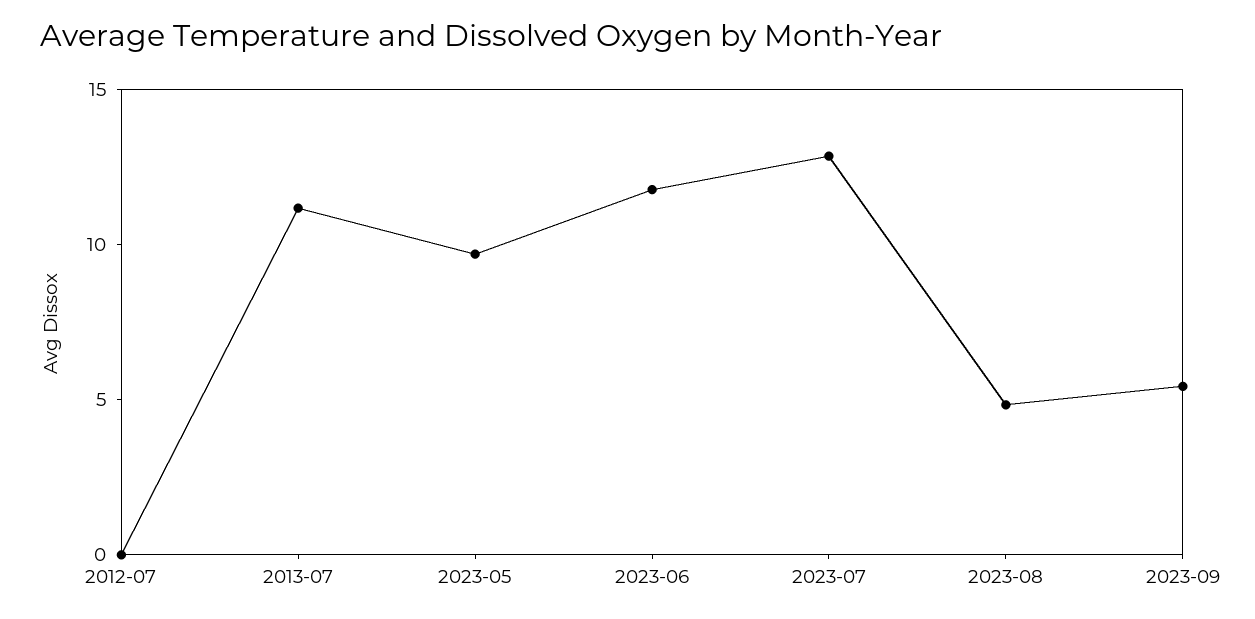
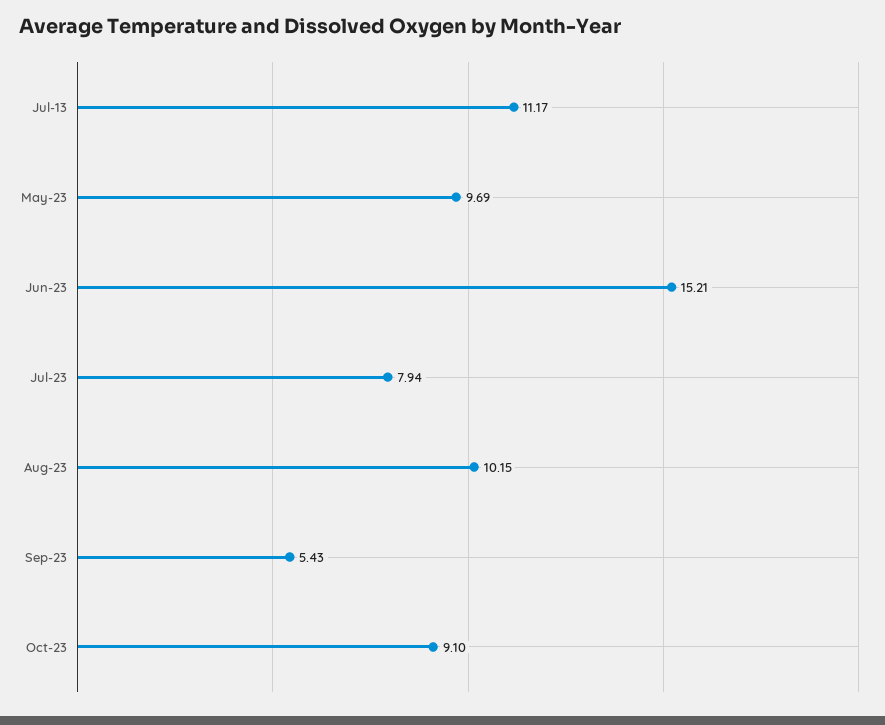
2012-07: 0 -> none
2023-06: 12 -> 15.21
2023-07: 13 -> 7.94
2023-08: 5 -> 10.15
Oct-23: none -> 9.1

